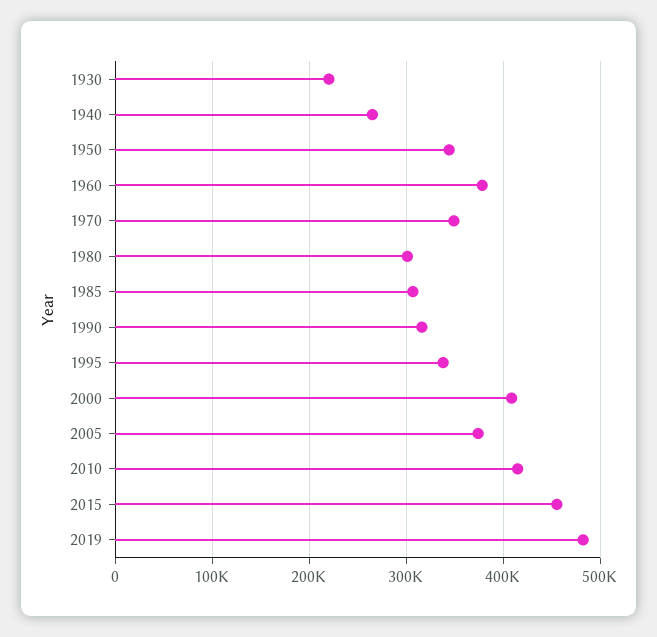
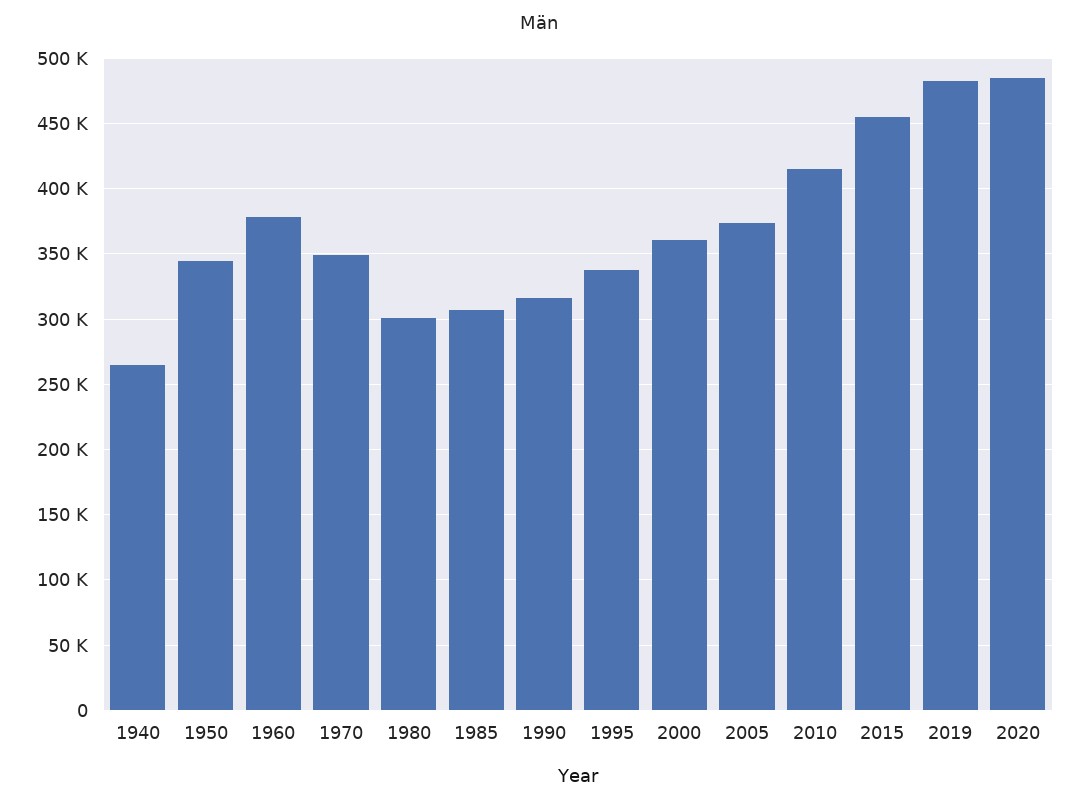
1930: 220000 -> none
2000: 410000 -> 360000
2020: none -> 485000

